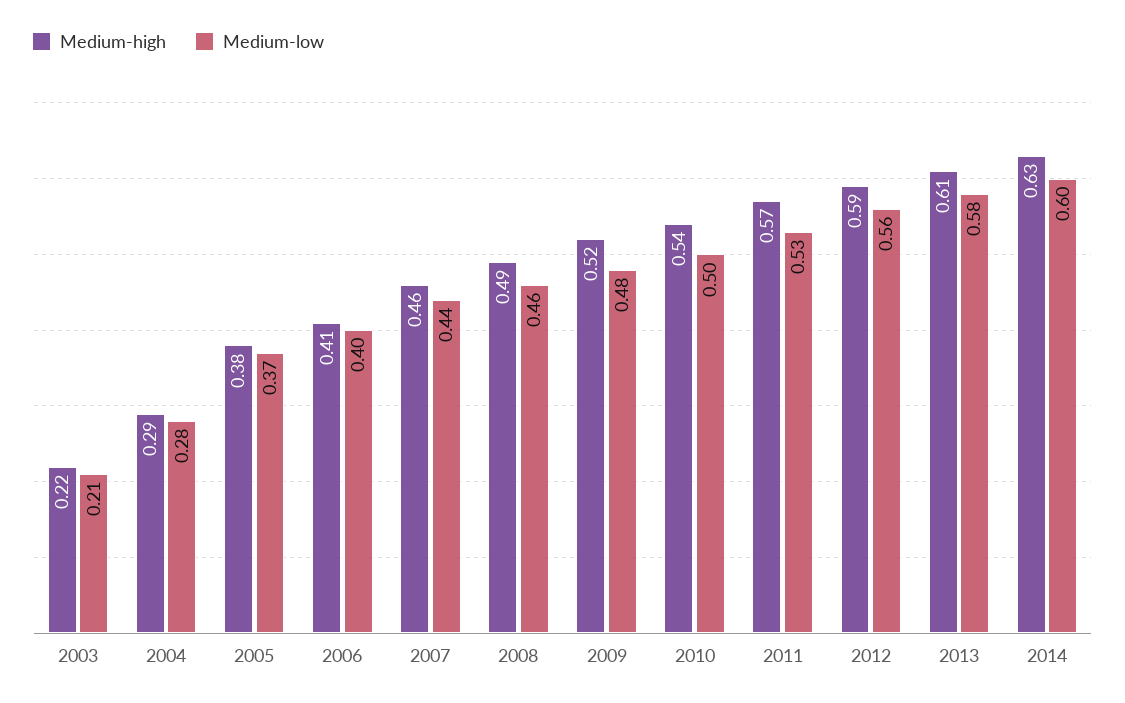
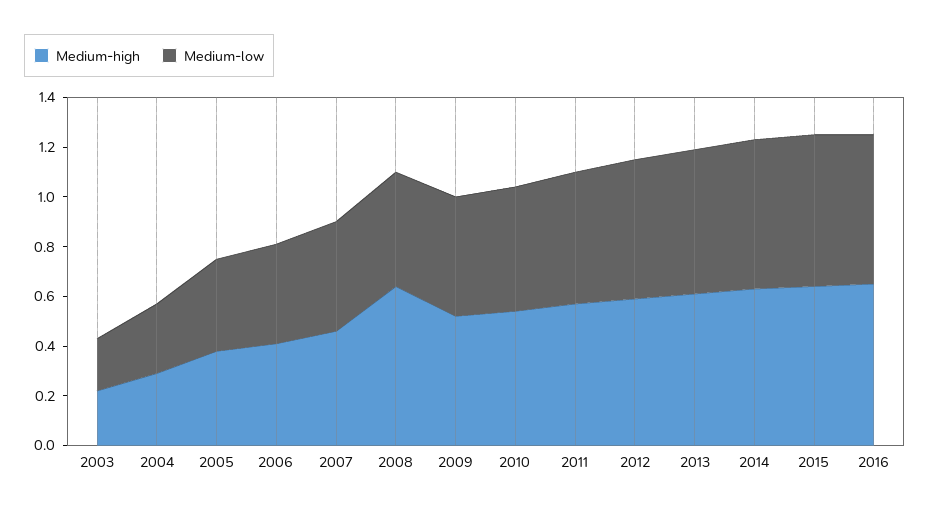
Medium-high, 2008: 0.49 -> 0.65
Medium-high, 2015: none -> 0.65
Medium-low, 2015: none -> 0.6
Medium-high, 2016: none -> 0.65
Medium-low, 2016: none -> 0.6

